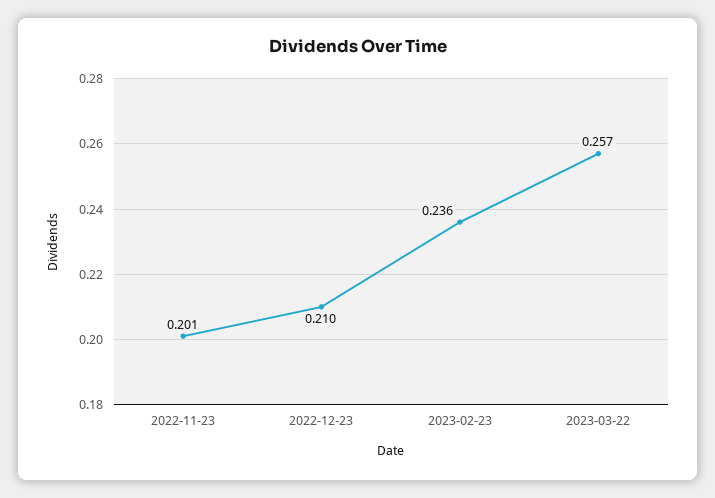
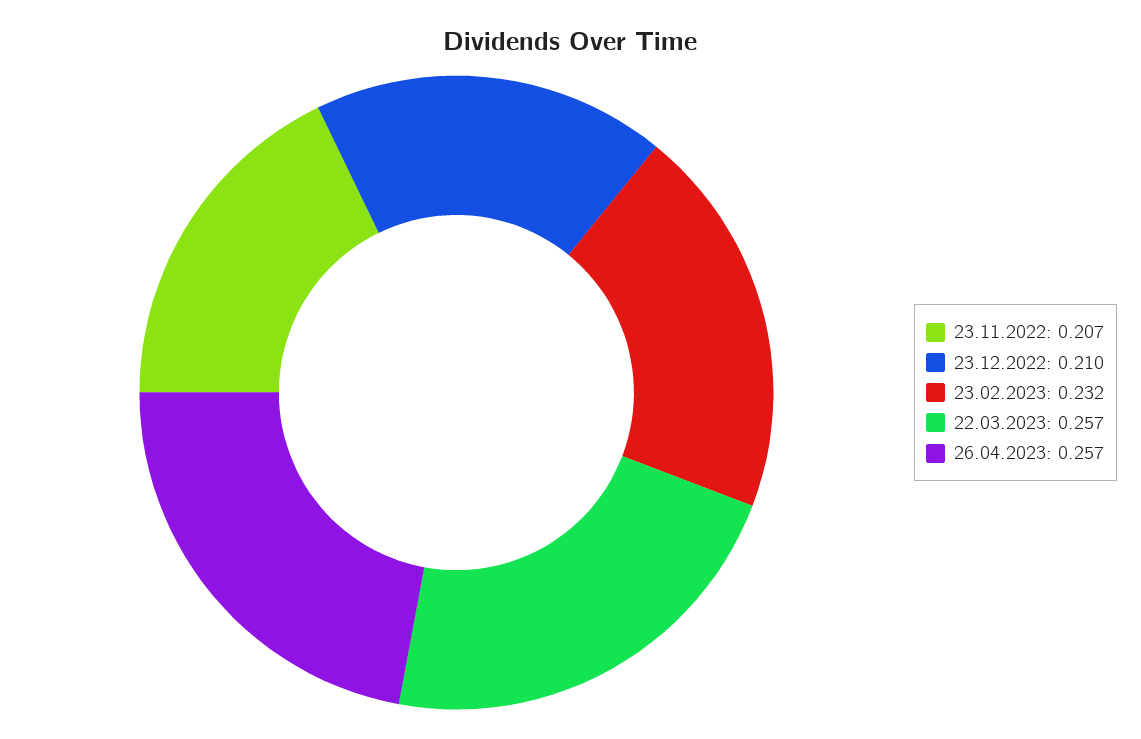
2022-11-23: 0.201 -> 0.207
2023-02-23: 0.236 -> 0.232
26.04.2023: none -> 0.257

